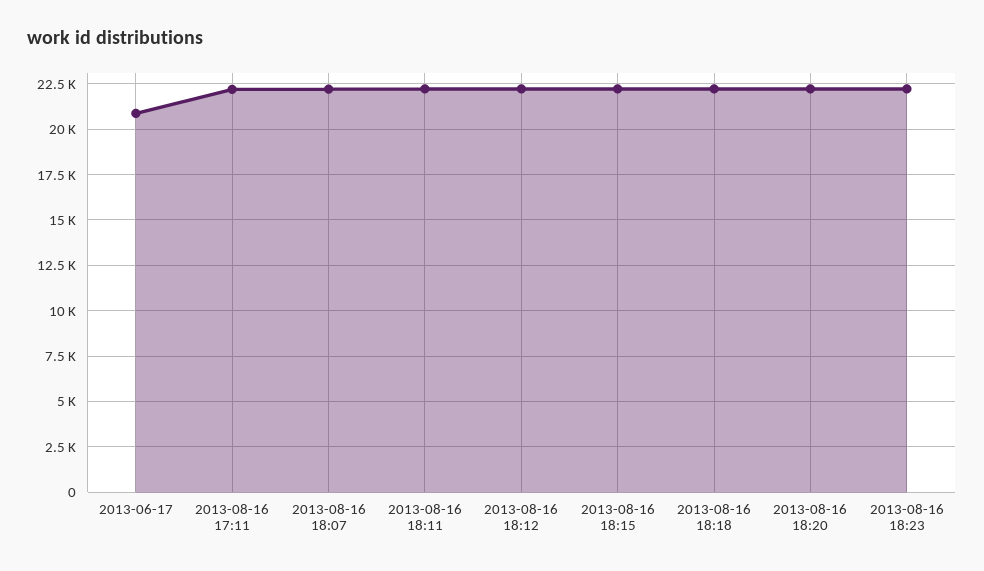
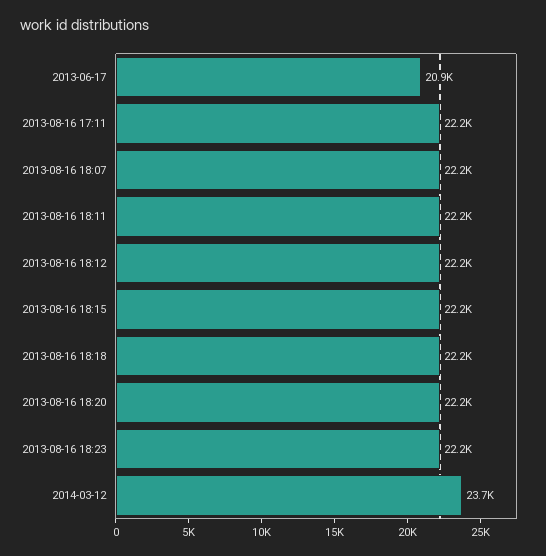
2014-03-12: none -> 23700

